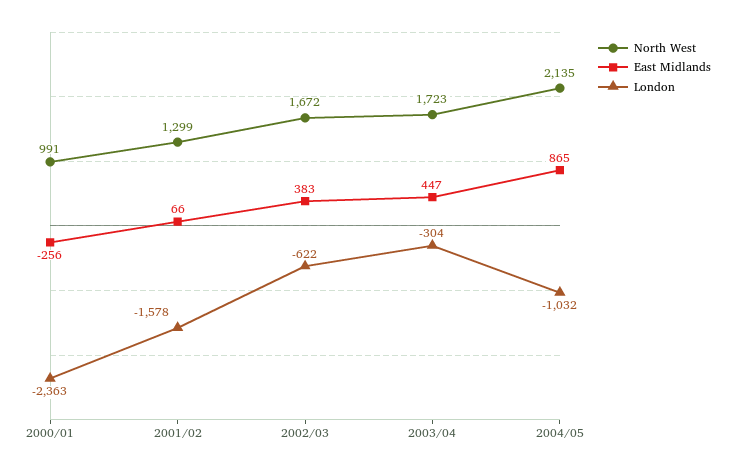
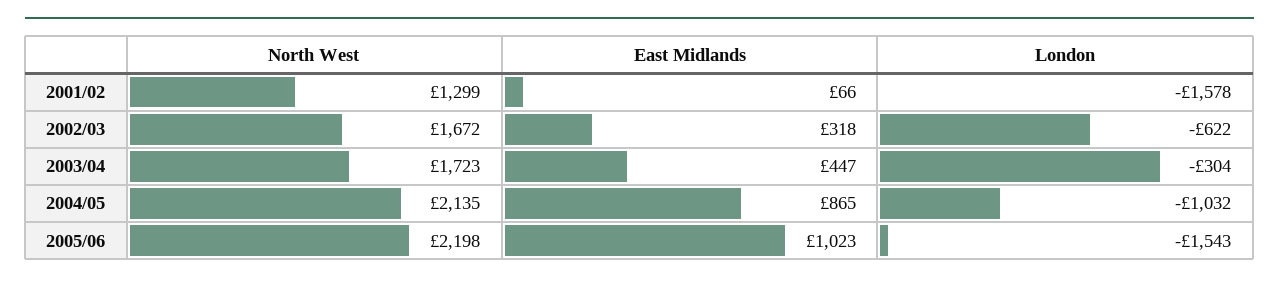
North West, 2000/01: 991 -> none
East Midlands, 2000/01: -256 -> none
London, 2000/01: -2363 -> none
East Midlands, 2002/03: 383 -> 318
North West, 2005/06: none -> 2198
East Midlands, 2005/06: none -> 1023
London, 2005/06: none -> -1543

